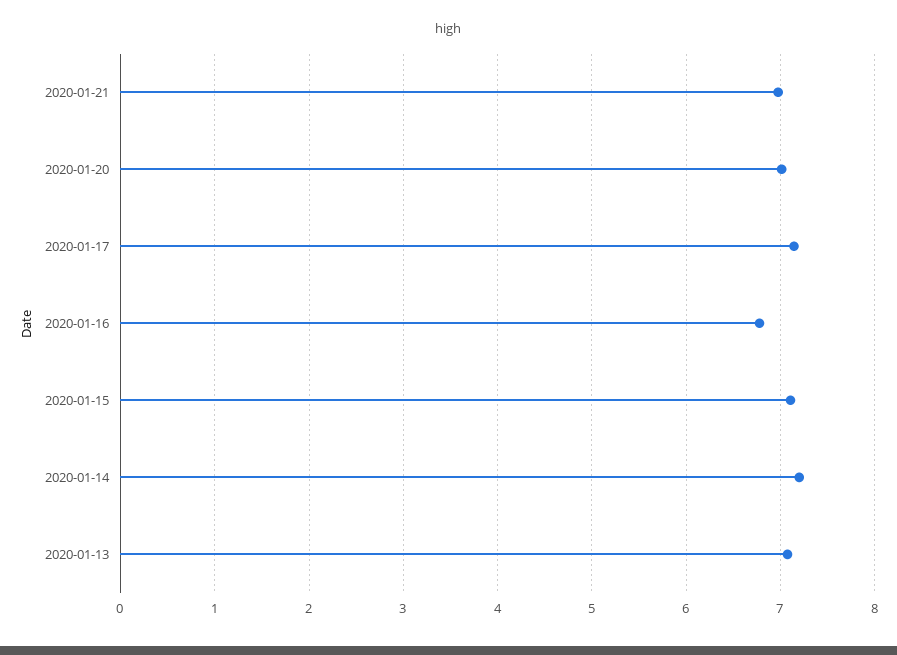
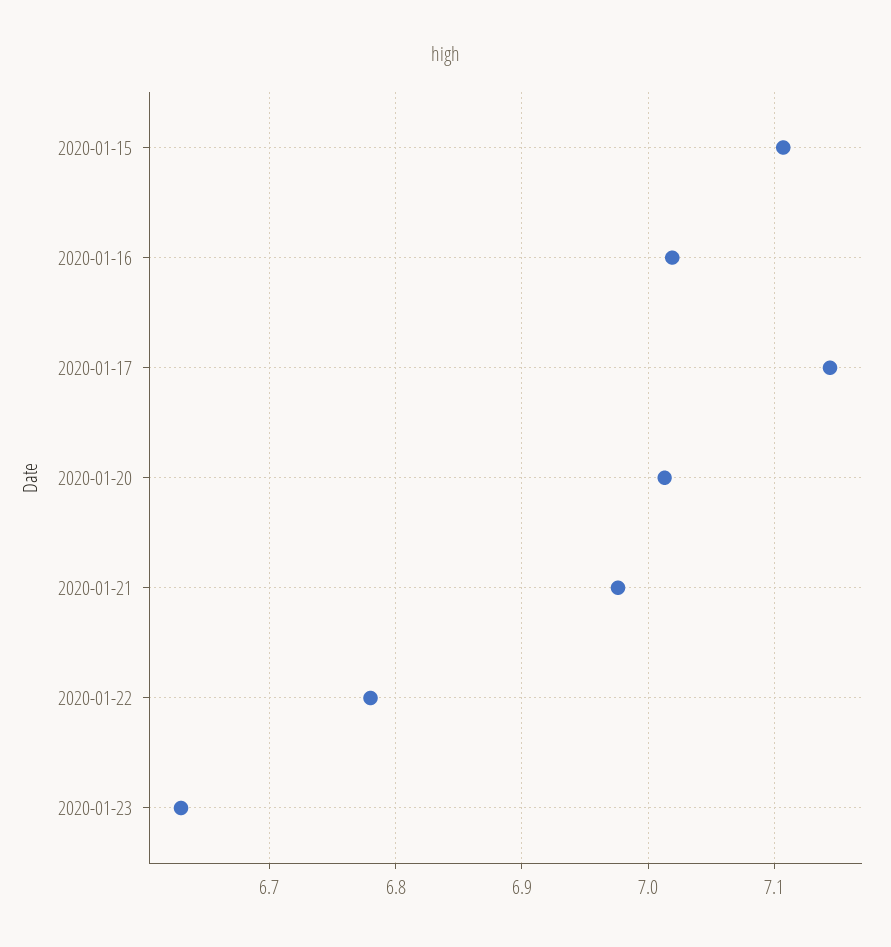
2020-01-16: 6.8 -> 7.02
2020-01-14: 7.2 -> none
2020-01-13: 7.1 -> none
2020-01-22: none -> 6.78
2020-01-23: none -> 6.63

